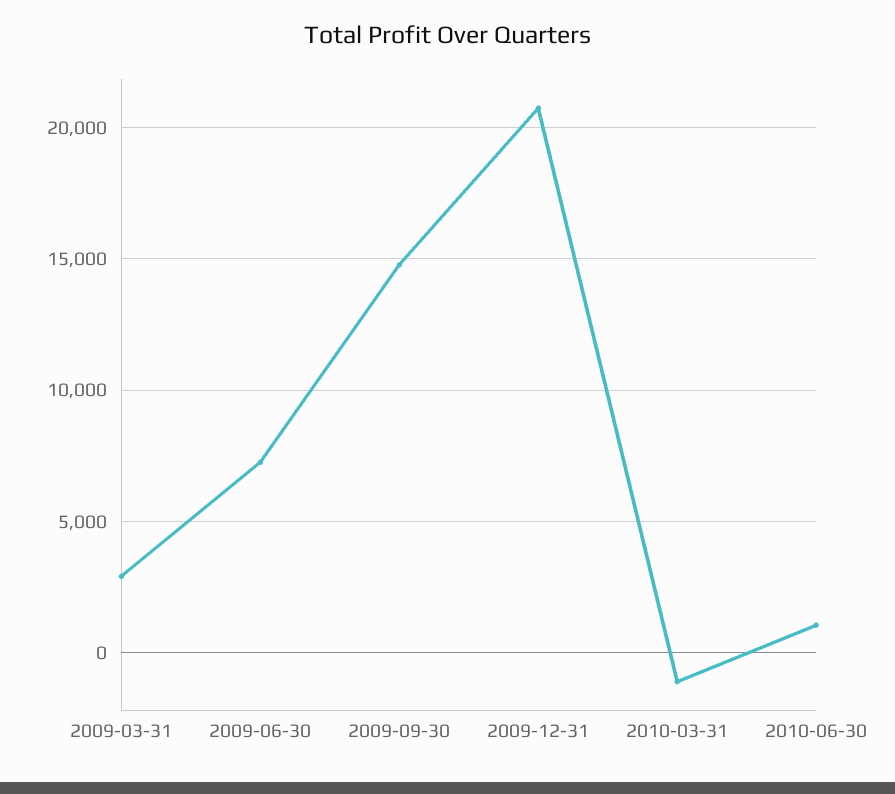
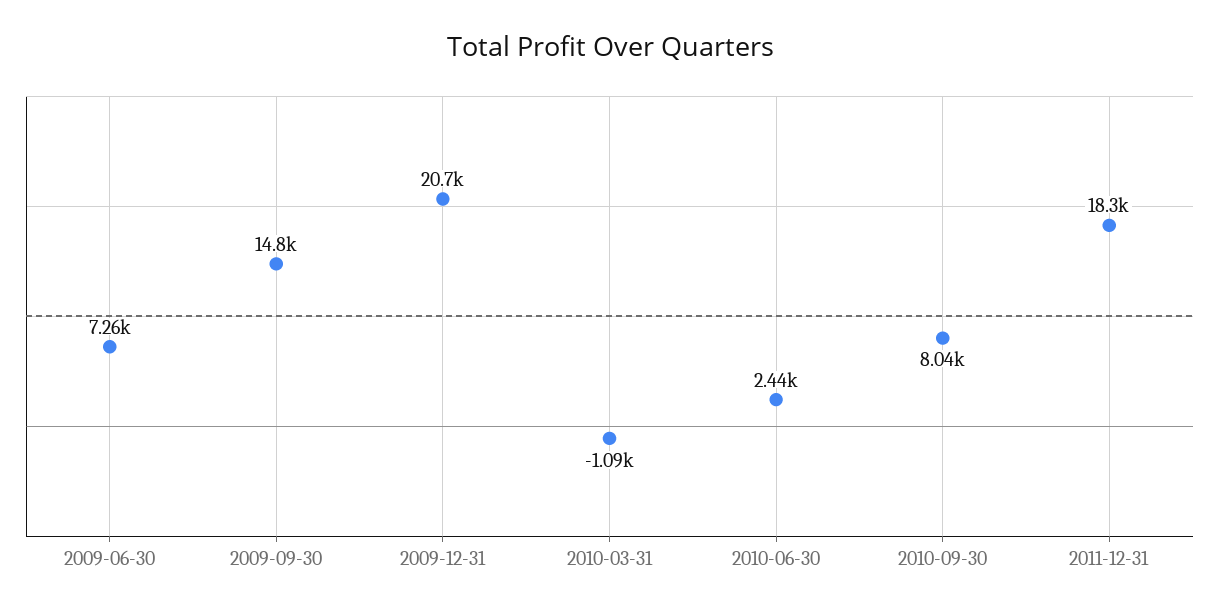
2009-03-31: 3000 -> none
2010-06-30: 1000 -> 2440
2010-09-30: none -> 8040
2011-12-31: none -> 18300

